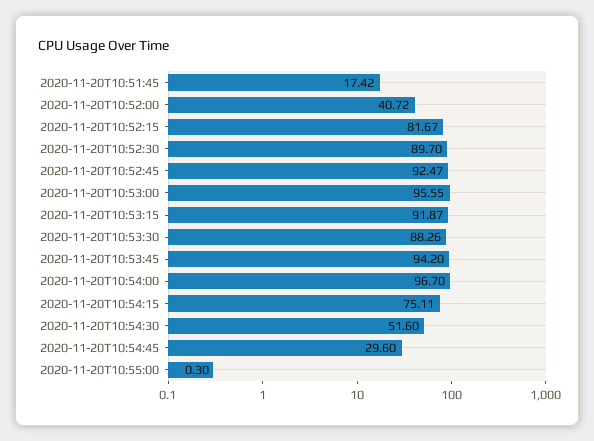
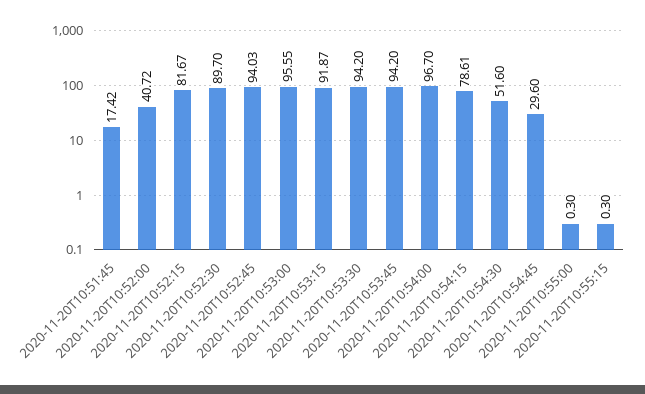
2020-11-20T10:52:45: 92.47 -> 94.03
2020-11-20T10:53:30: 88.26 -> 94.2
2020-11-20T10:54:15: 75.11 -> 78.61
2020-11-20T10:55:15: none -> 0.3

